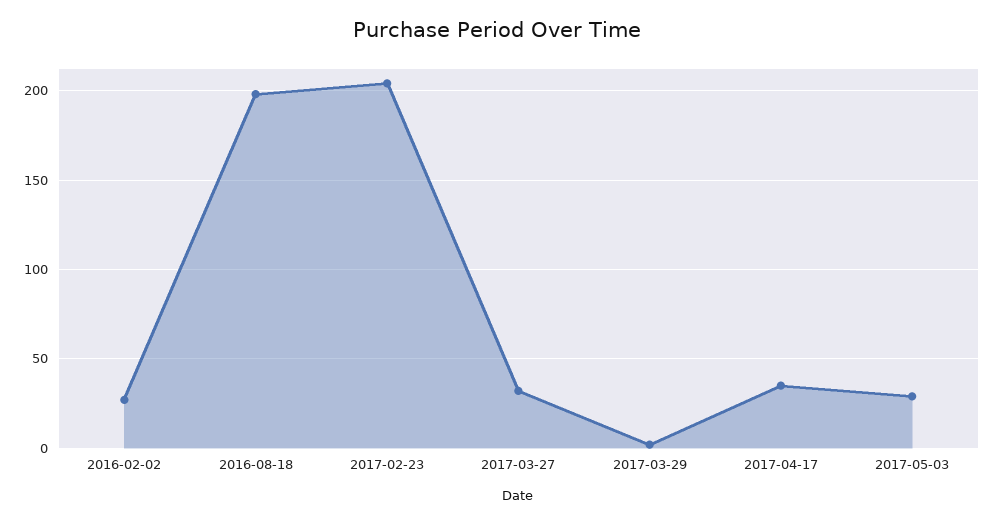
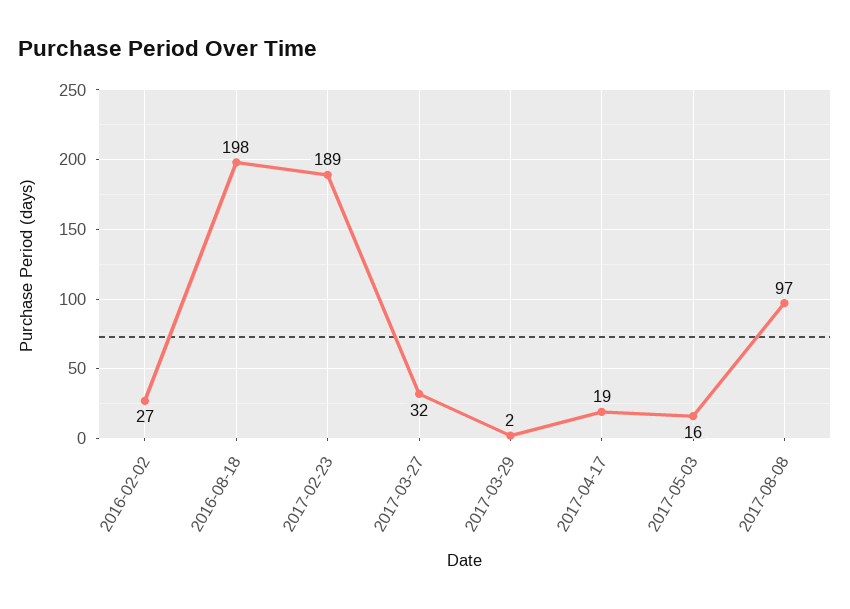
2017-02-23: 205 -> 189
2017-04-17: 35 -> 19
2017-05-03: 30 -> 16
2017-08-08: none -> 97

